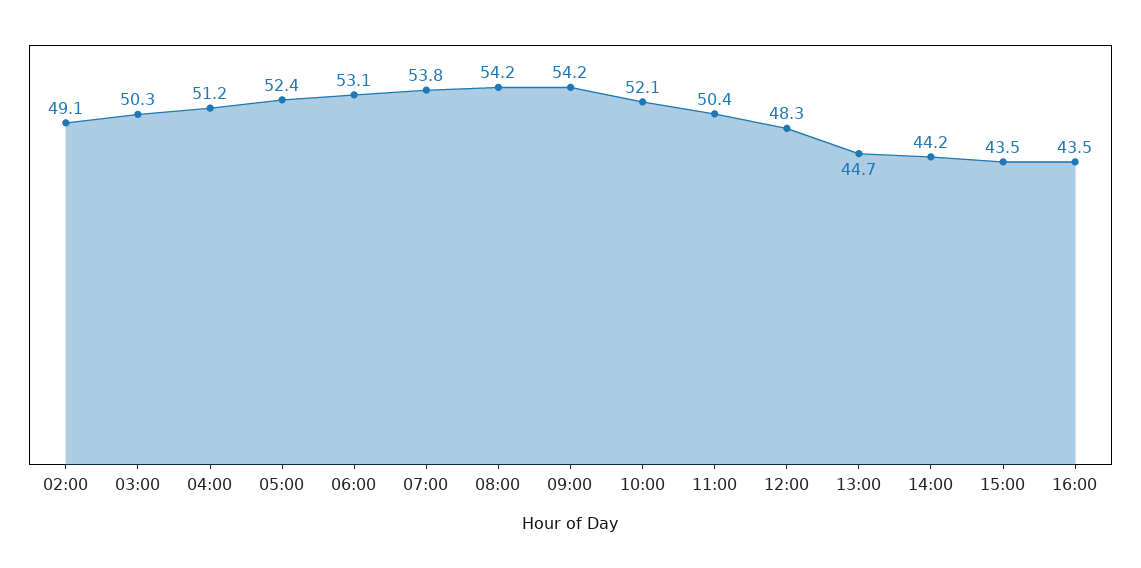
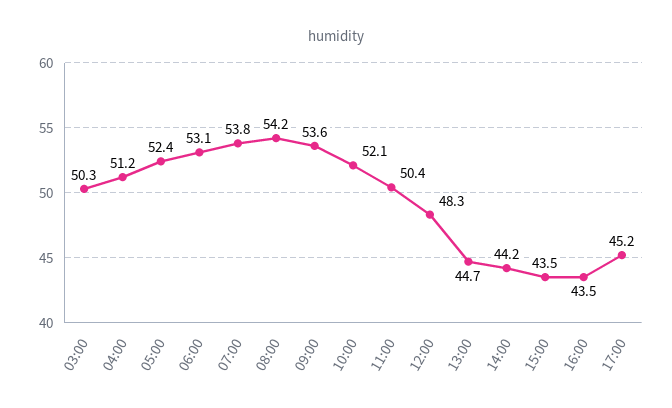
02:00: 49.1 -> none
09:00: 54.2 -> 53.6
17:00: none -> 45.2

